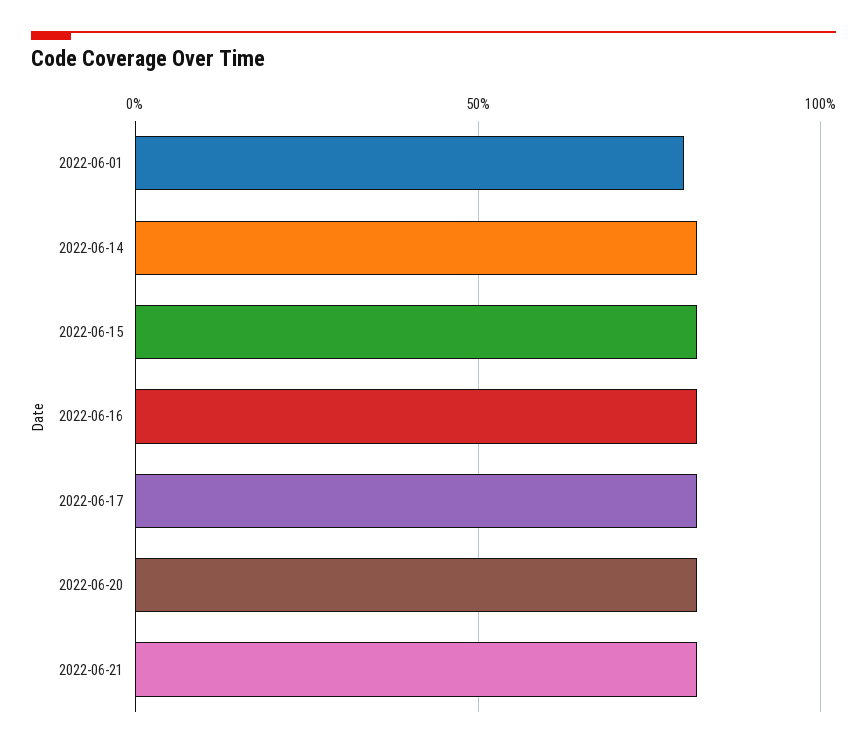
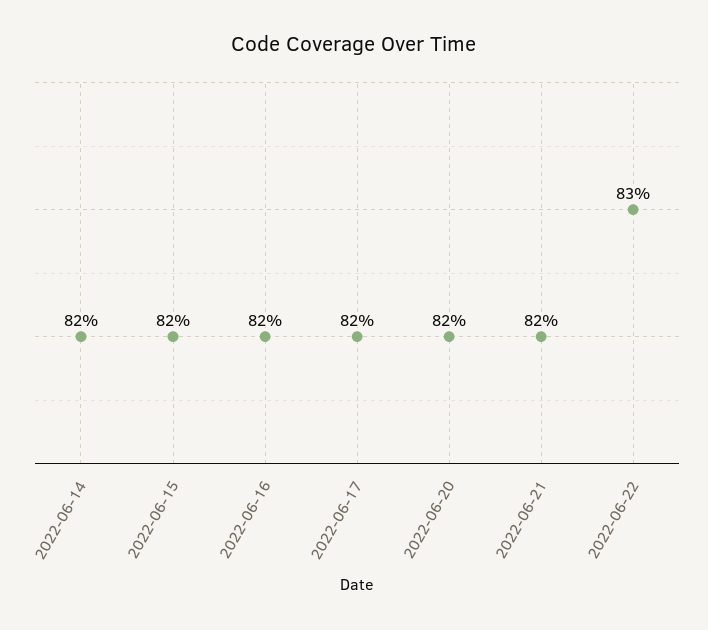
2022-06-01: 80 -> none
2022-06-22: none -> 83

